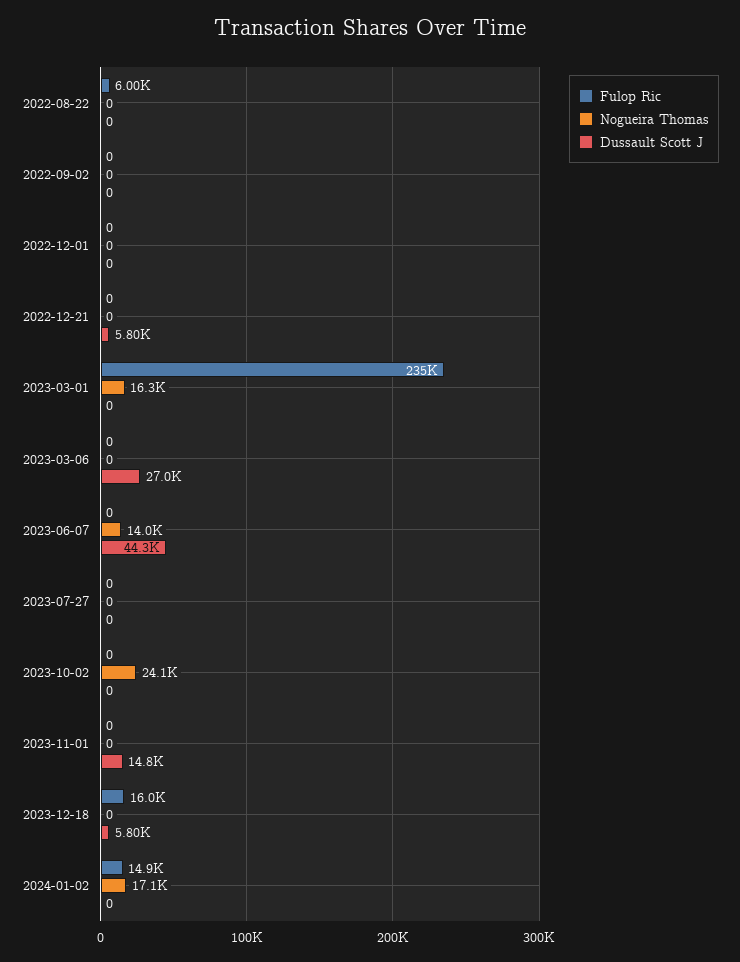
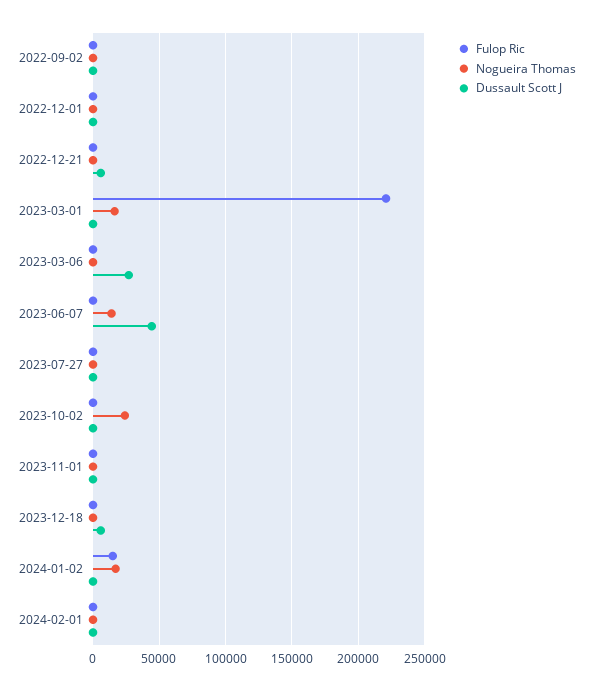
Fulop Ric, 2022-08-22: 6000 -> none
Nogueira Thomas, 2022-08-22: 0 -> none
Dussault Scott J, 2022-08-22: 0 -> none
Fulop Ric, 2023-03-01: 235000 -> 220000
Dussault Scott J, 2023-11-01: 14800 -> 0
Fulop Ric, 2023-12-18: 16000 -> 0
Fulop Ric, 2024-02-01: none -> 0
Nogueira Thomas, 2024-02-01: none -> 0
Dussault Scott J, 2024-02-01: none -> 0

